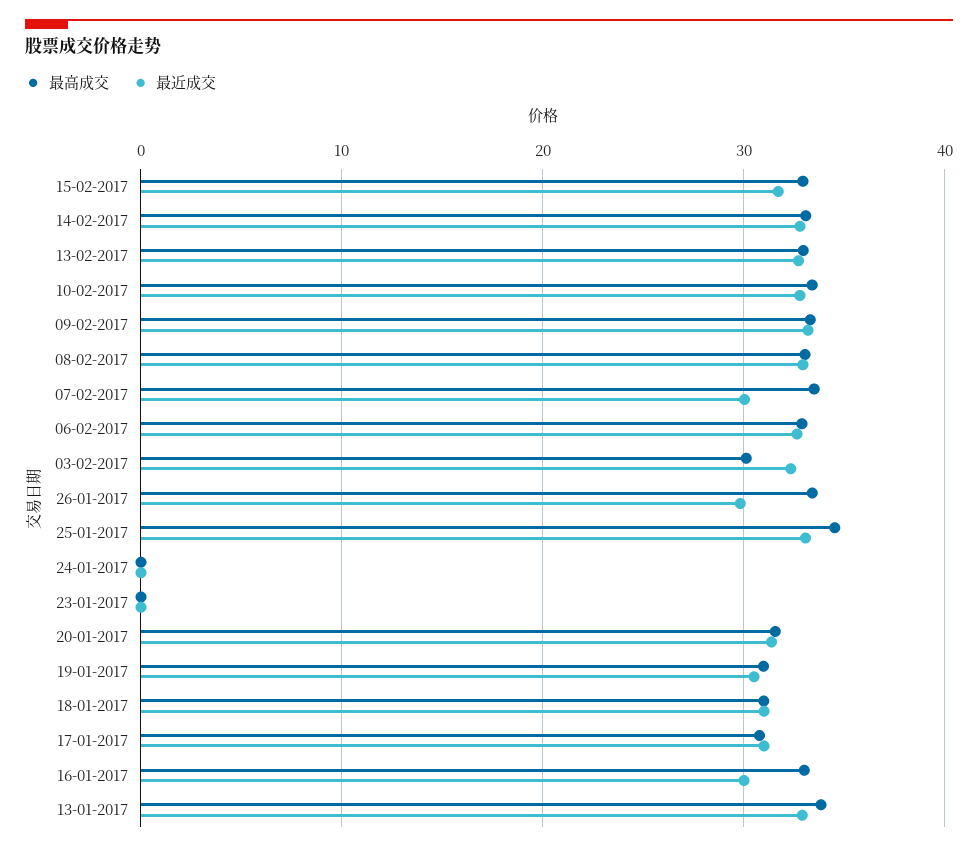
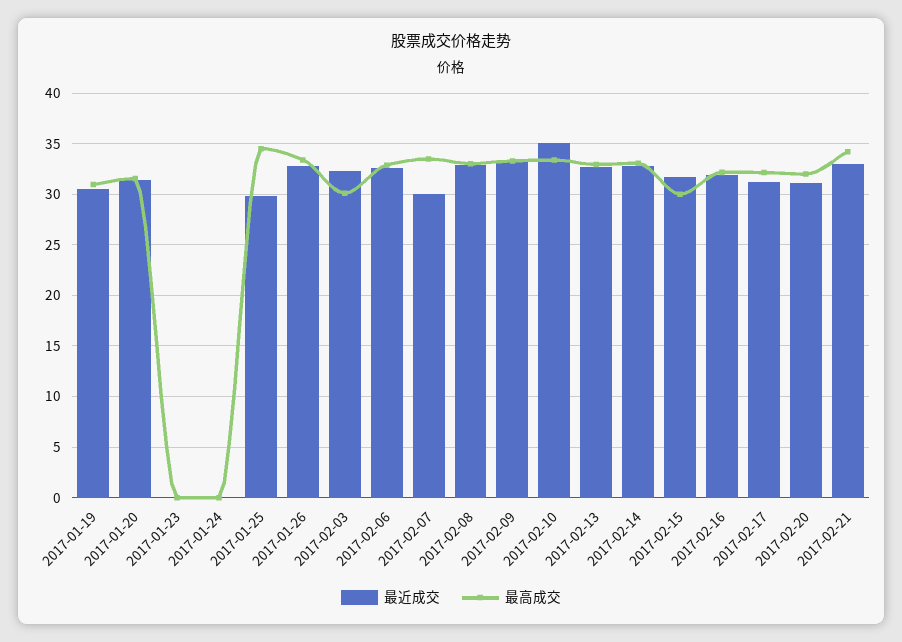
最高成交, 15-02-2017: 33 -> 30
最近成交, 10-02-2017: 33 -> 35
最近成交, 26-01-2017: 30 -> 33
最近成交, 25-01-2017: 33 -> 30
最高成交, 18-01-2017: 31 -> none
最近成交, 18-01-2017: 31 -> none
最高成交, 17-01-2017: 31 -> none
最近成交, 17-01-2017: 31 -> none
最高成交, 16-01-2017: 33 -> none
最近成交, 16-01-2017: 30 -> none
最高成交, 13-01-2017: 34 -> none
最近成交, 13-01-2017: 33 -> none
最近成交, 2017-02-16: none -> 32
最高成交, 2017-02-16: none -> 32
最近成交, 2017-02-17: none -> 31
最高成交, 2017-02-17: none -> 32
最近成交, 2017-02-20: none -> 31
最高成交, 2017-02-20: none -> 32
最近成交, 2017-02-21: none -> 33
最高成交, 2017-02-21: none -> 34

